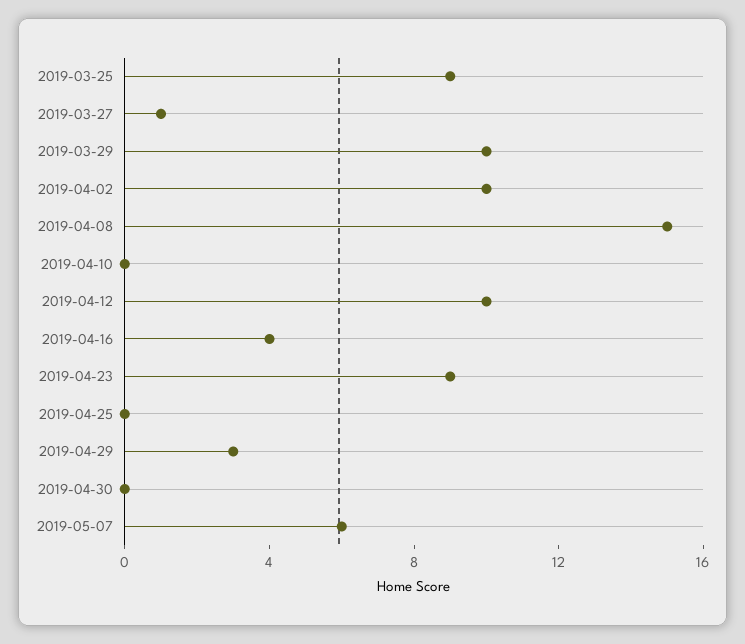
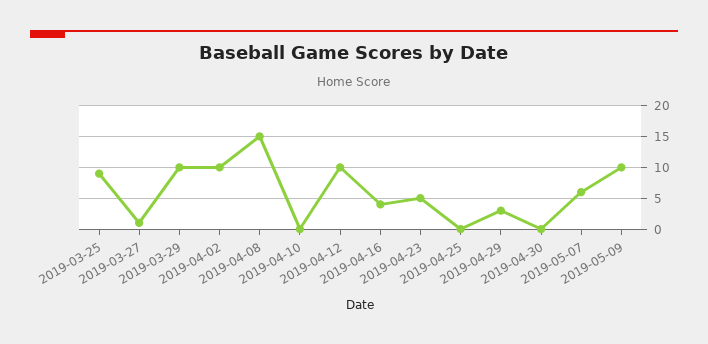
2019-04-23: 9 -> 5
2019-05-09: none -> 10

